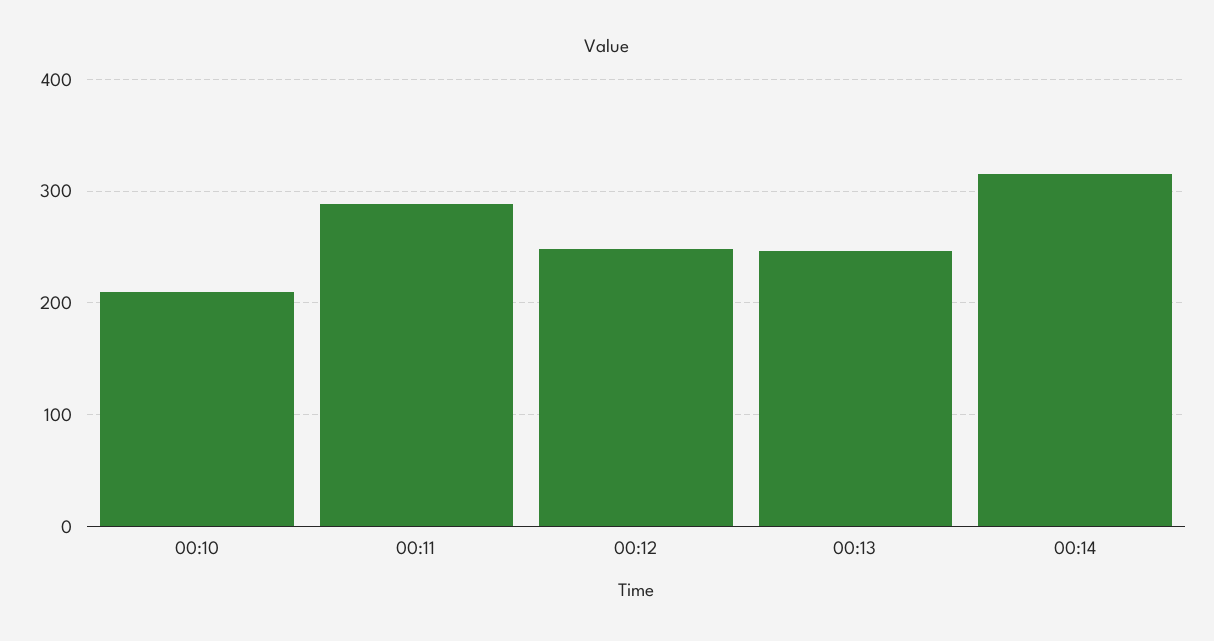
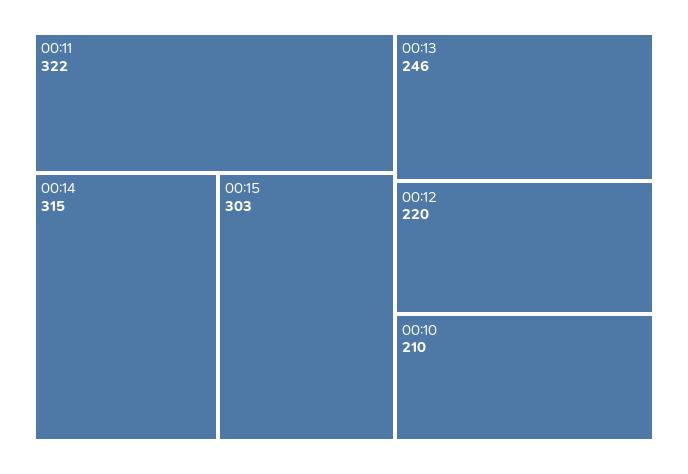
00:11: 290 -> 322
00:12: 250 -> 220
00:15: none -> 303

